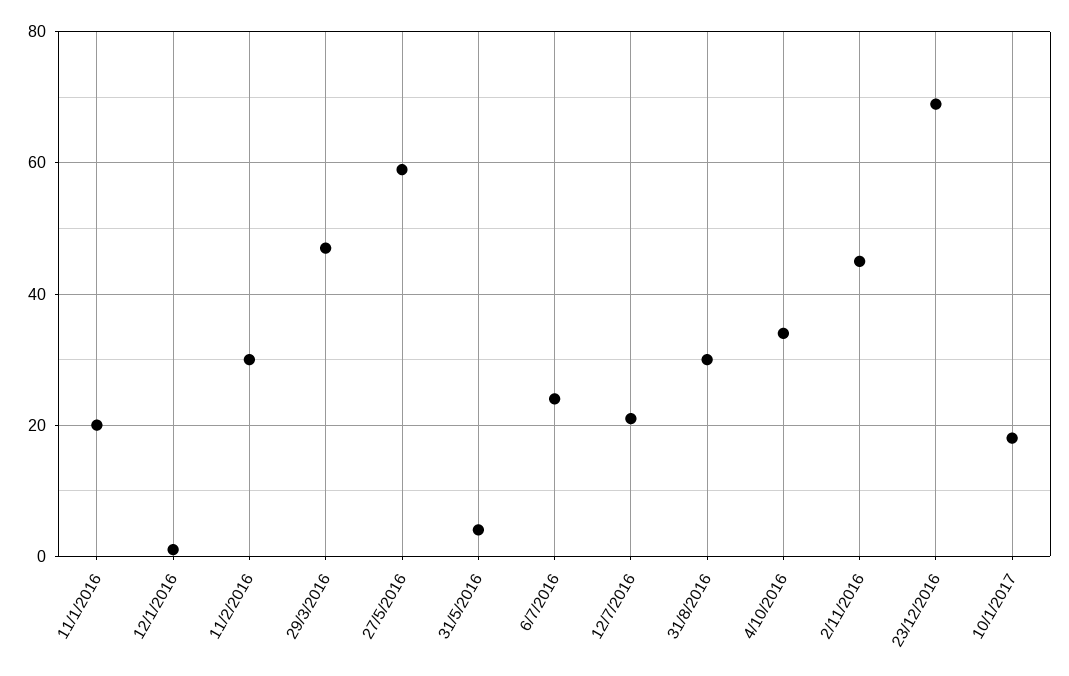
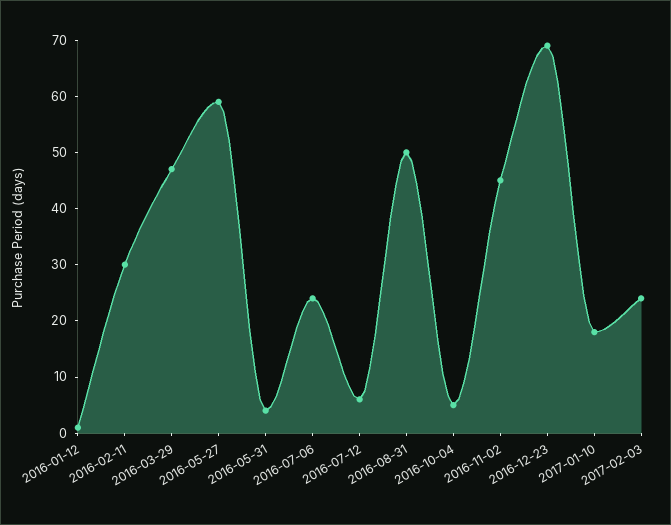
11/1/2016: 20 -> none
12/7/2016: 20 -> 5
31/8/2016: 30 -> 50
4/10/2016: 35 -> 5
2017-02-03: none -> 25

